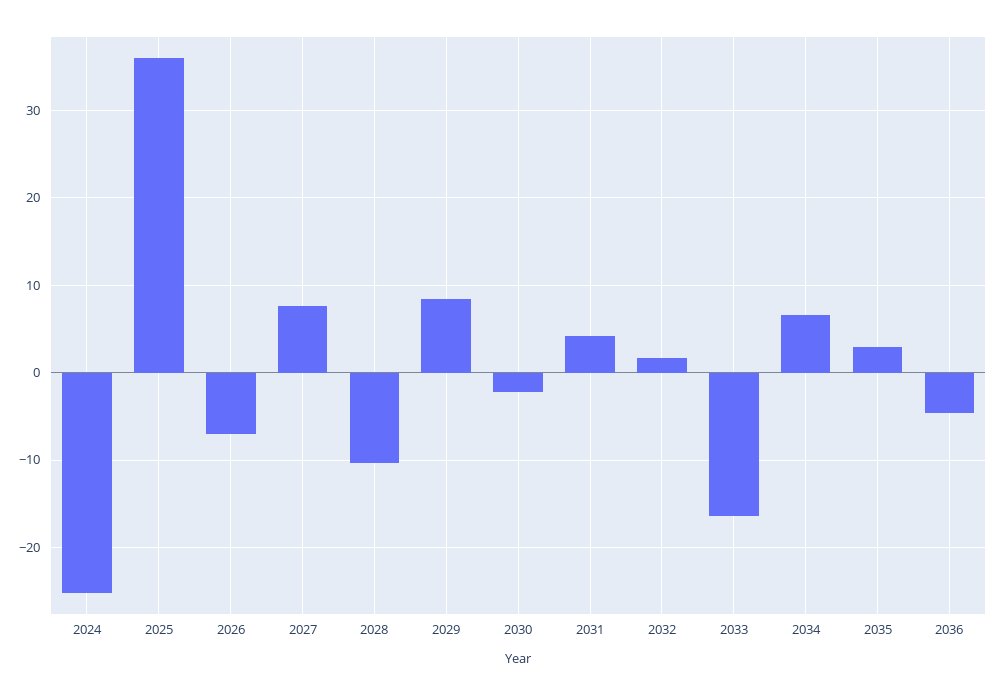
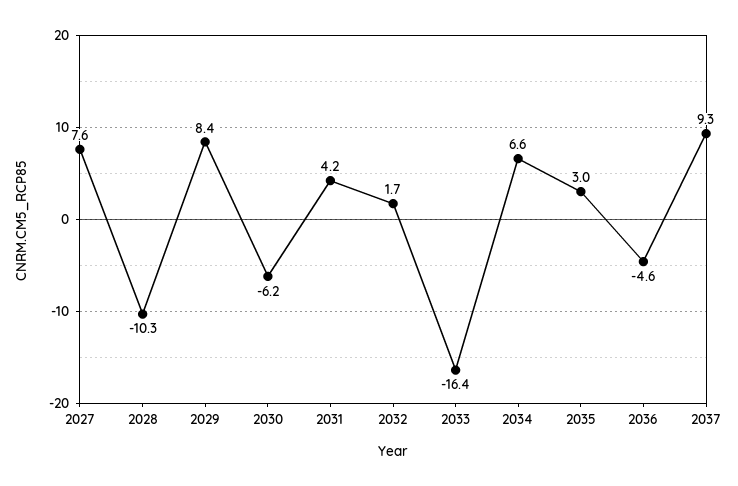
2024: -25 -> none
2025: 36 -> none
2026: -7 -> none
2030: -2 -> -6.2
2037: none -> 9.3

